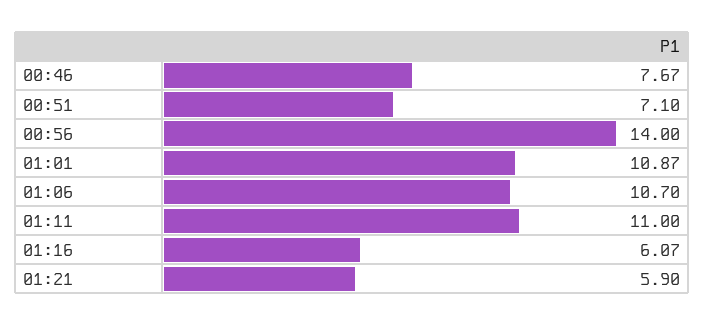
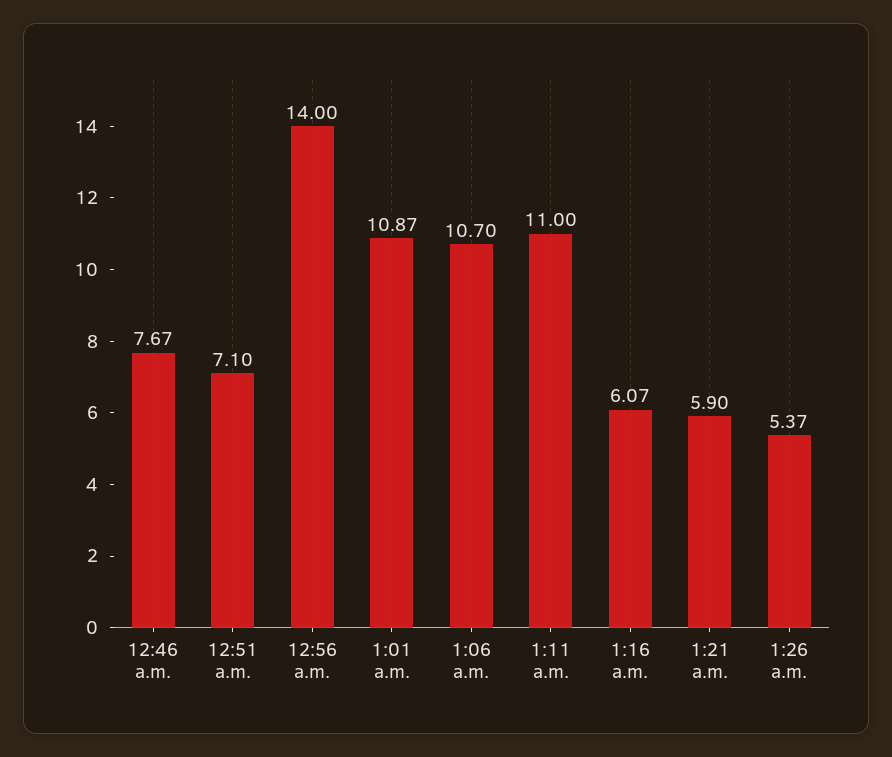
1:26 a.m.: none -> 5.37

